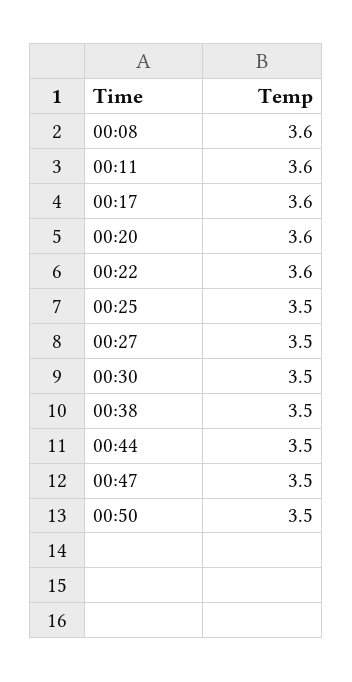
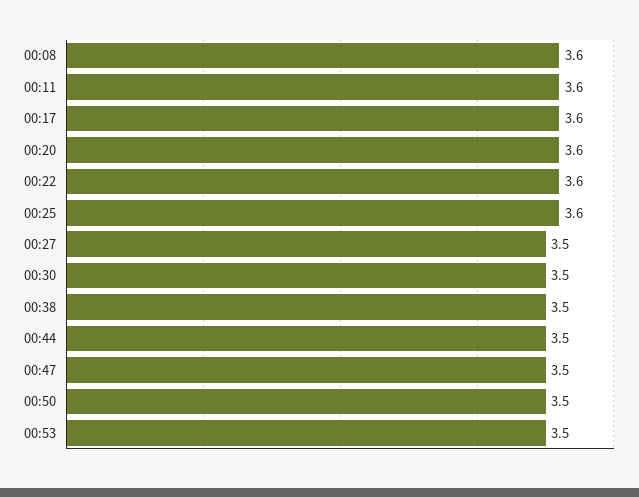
00:25: 3.5 -> 3.6
00:53: none -> 3.5

